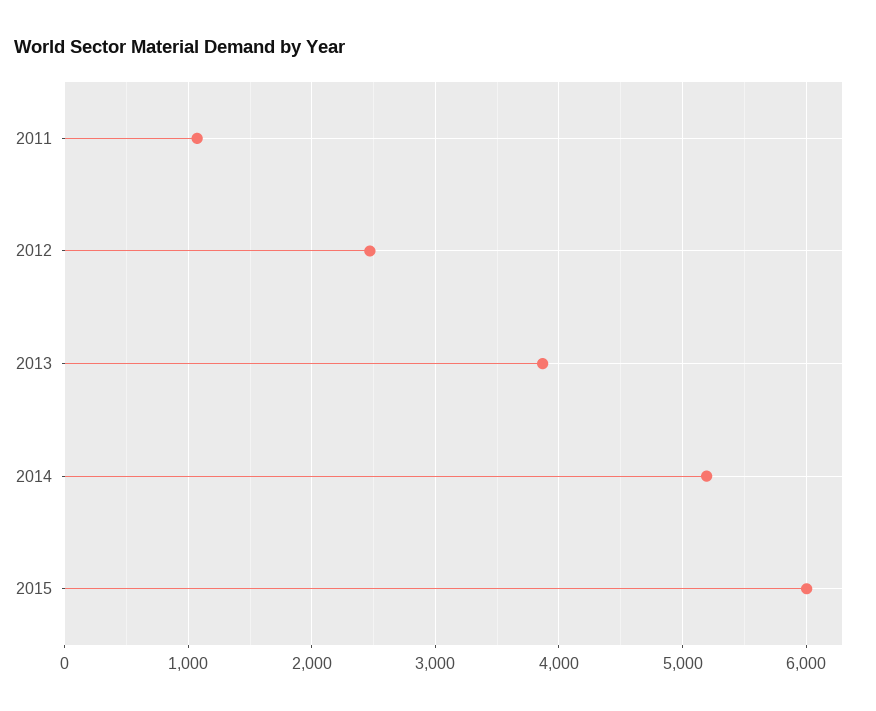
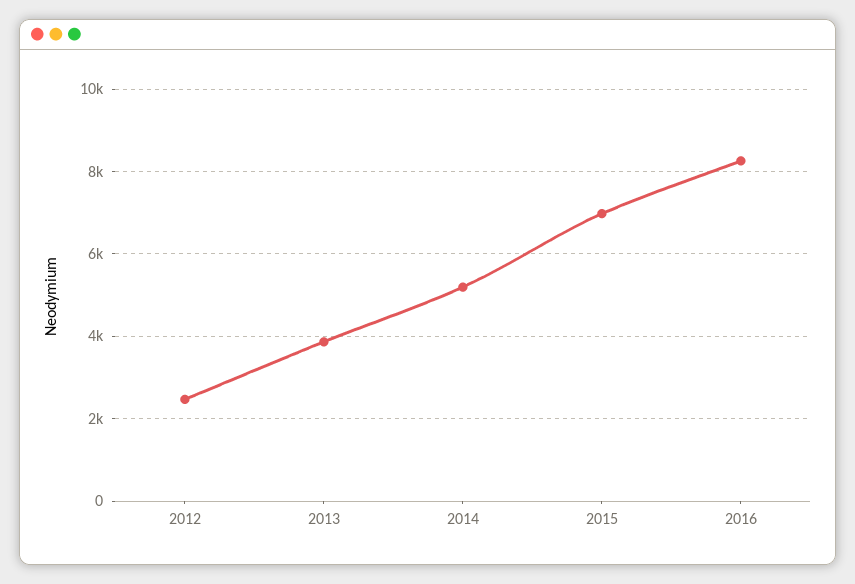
2011: 1100 -> none
2015: 6000 -> 7000
2016: none -> 8200

